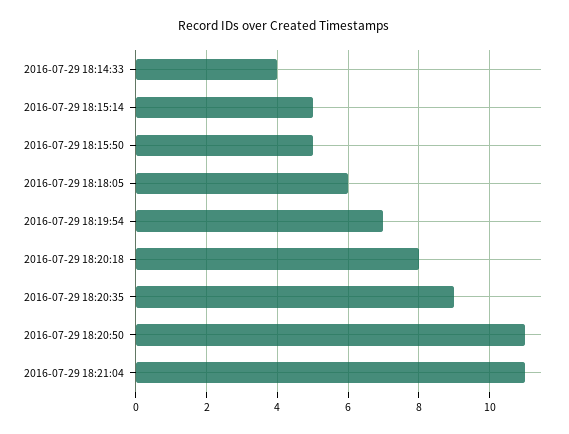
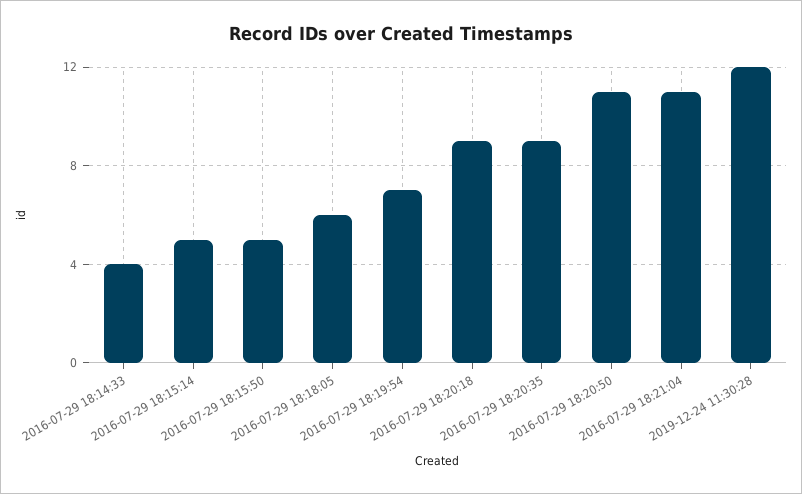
2016-07-29 18:20:18: 8 -> 9
2019-12-24 11:30:28: none -> 12

